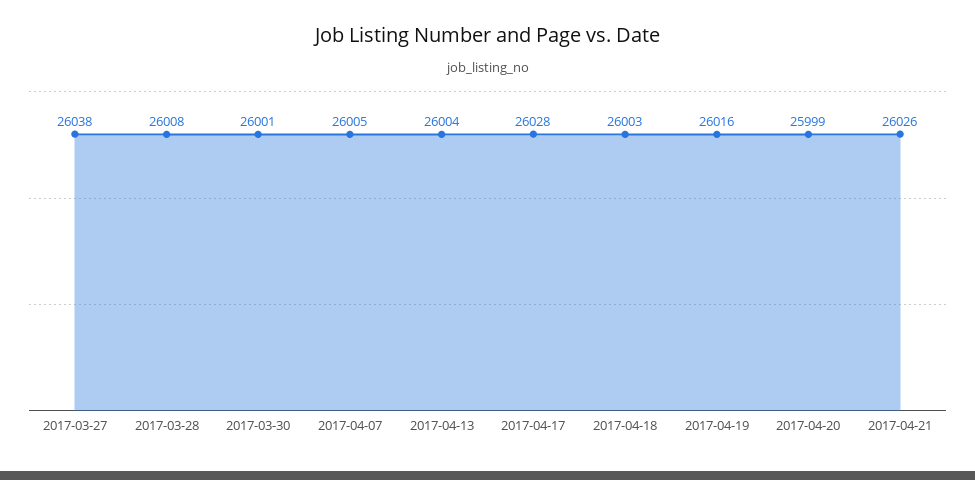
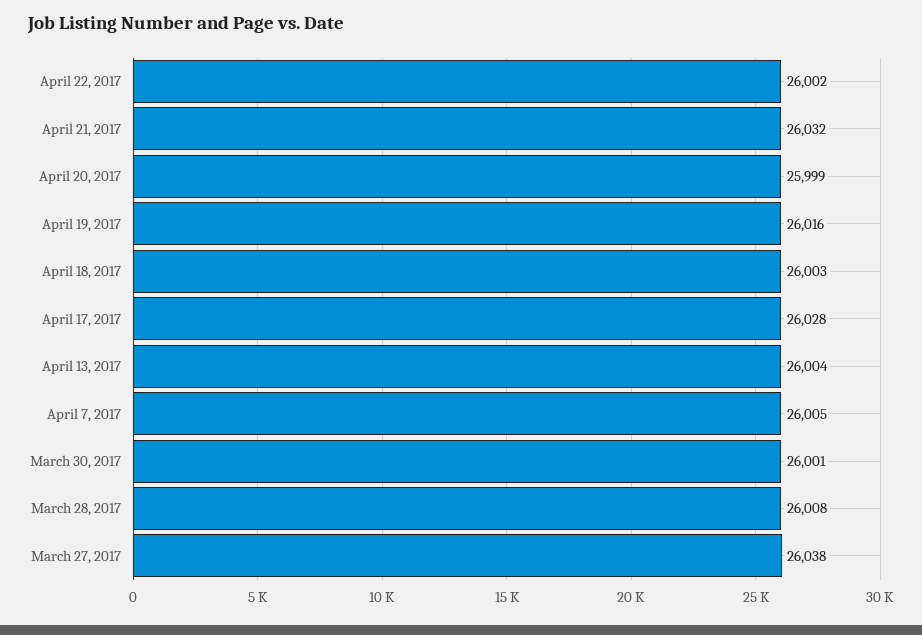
2017-04-21: 26026 -> 26032
April 22, 2017: none -> 26002

